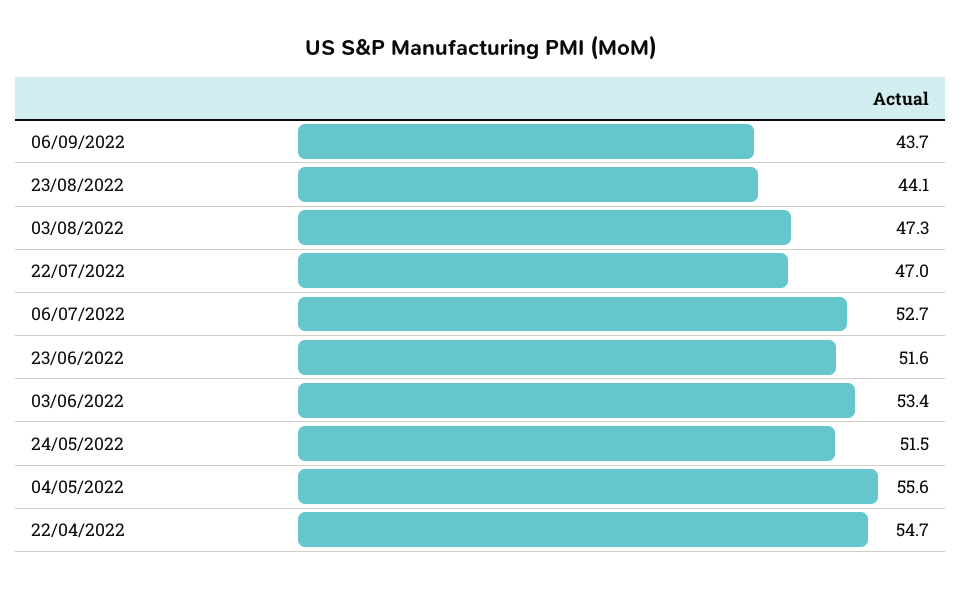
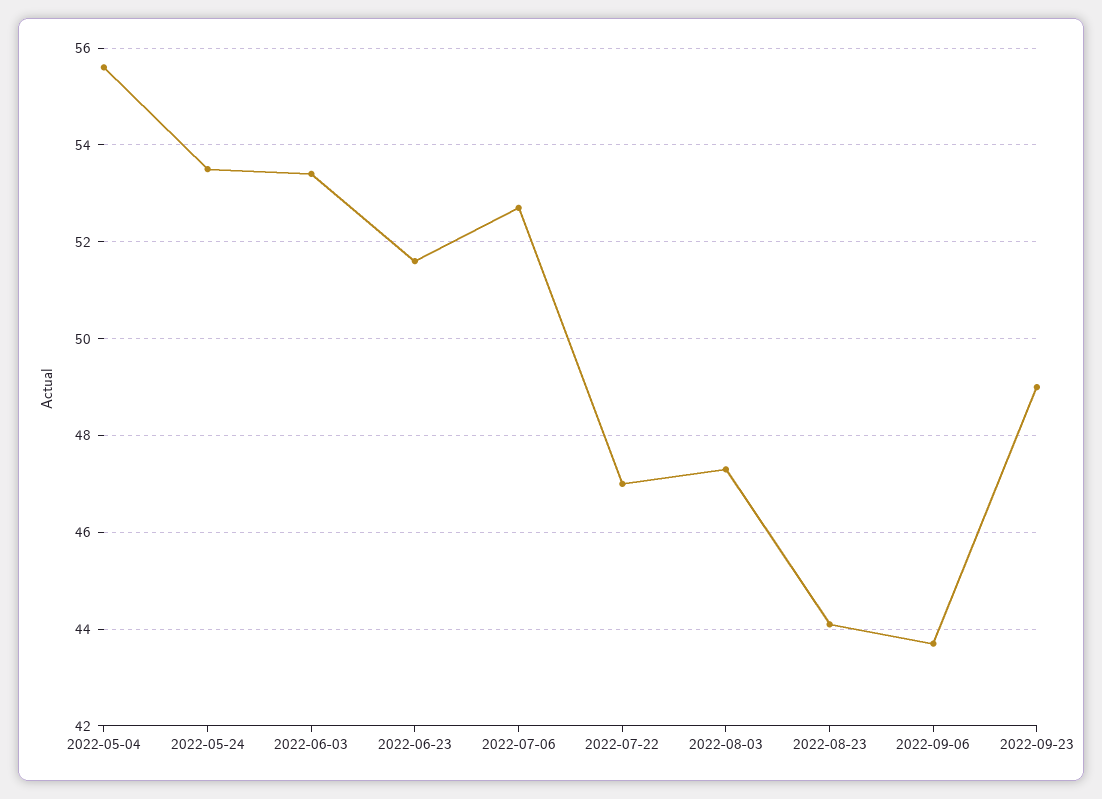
24/05/2022: 51.5 -> 53.5
22/04/2022: 54.7 -> none
2022-09-23: none -> 49

